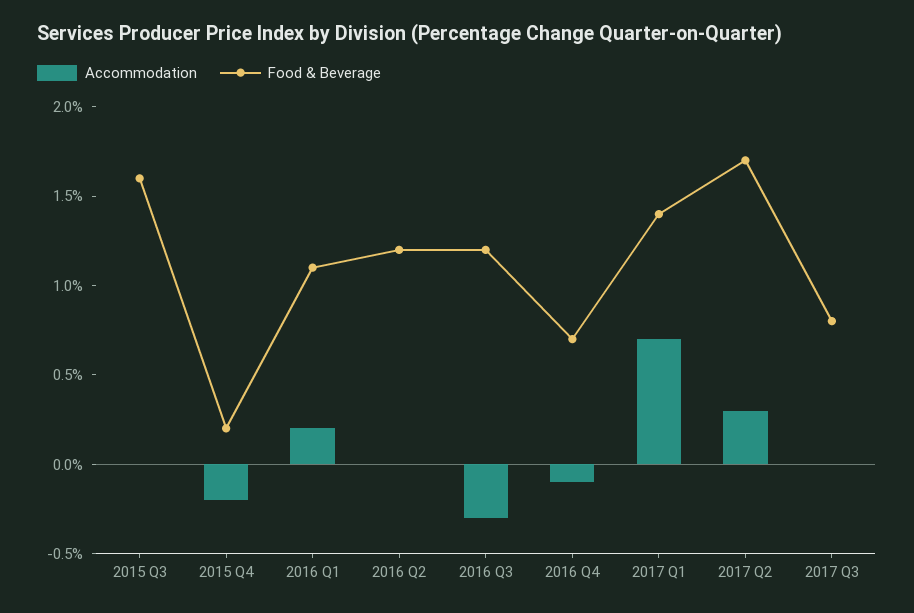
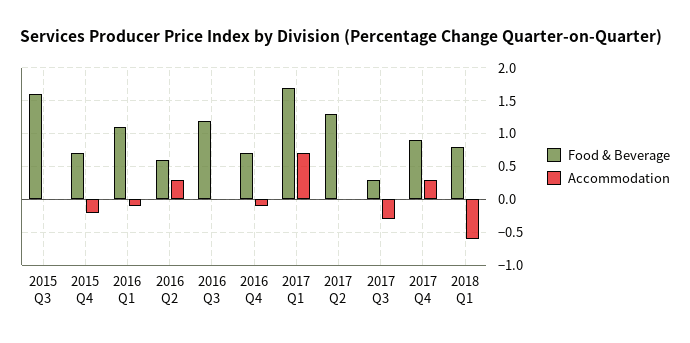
Food & Beverage, 2015 Q4: 0.2 -> 0.7
Accommodation, 2016 Q1: 0.2 -> -0.1
Accommodation, 2016 Q2: 0 -> 0.3
Food & Beverage, 2016 Q2: 1.2 -> 0.6
Accommodation, 2016 Q3: -0.3 -> 0
Food & Beverage, 2017 Q1: 1.4 -> 1.7
Accommodation, 2017 Q2: 0.3 -> 0
Food & Beverage, 2017 Q2: 1.7 -> 1.3
Accommodation, 2017 Q3: 0 -> -0.3
Food & Beverage, 2017 Q3: 0.8 -> 0.3
Food & Beverage, 2017 Q4: none -> 0.9
Accommodation, 2017 Q4: none -> 0.3
Food & Beverage, 2018 Q1: none -> 0.8
Accommodation, 2018 Q1: none -> -0.6

